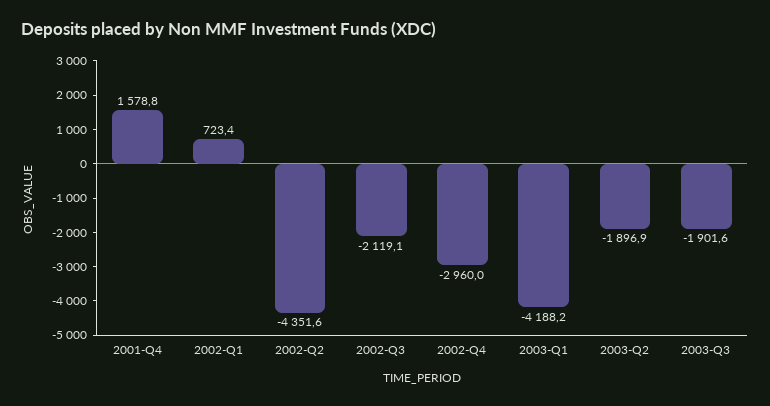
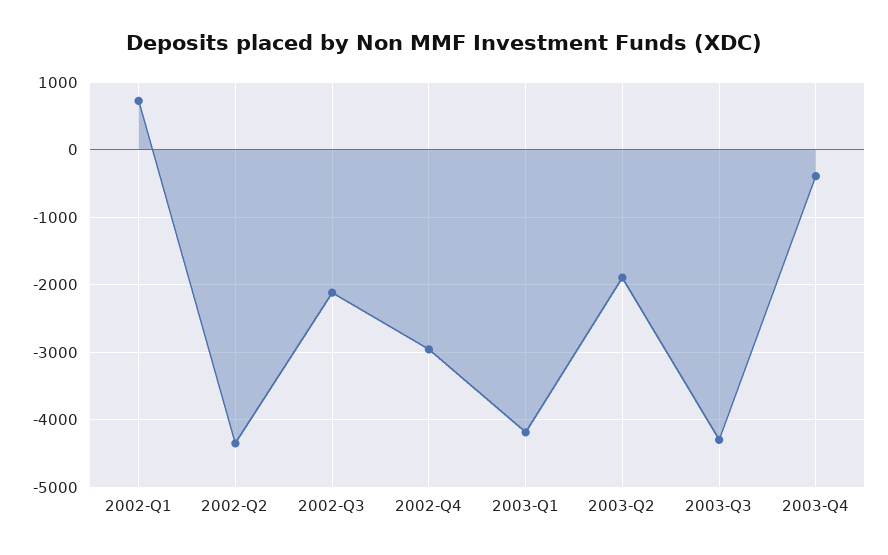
2001-Q4: 1578.8 -> none
2003-Q3: -1901.6 -> -4300
2003-Q4: none -> -400

